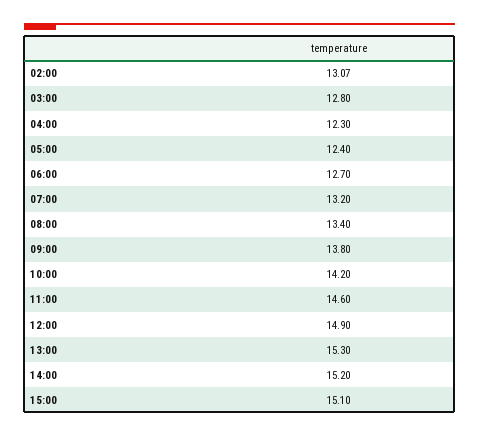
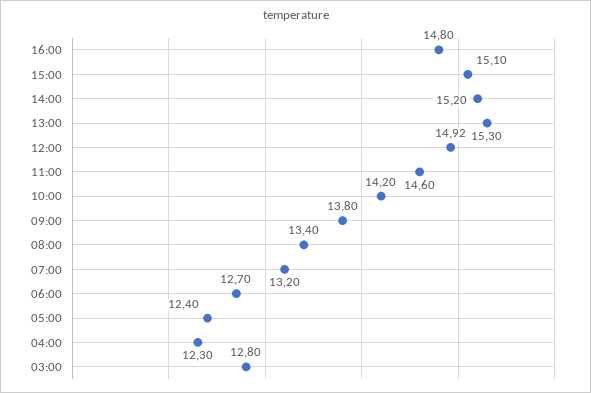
02:00: 13.07 -> none
12:00: 14.9 -> 14.92
16:00: none -> 14.8

